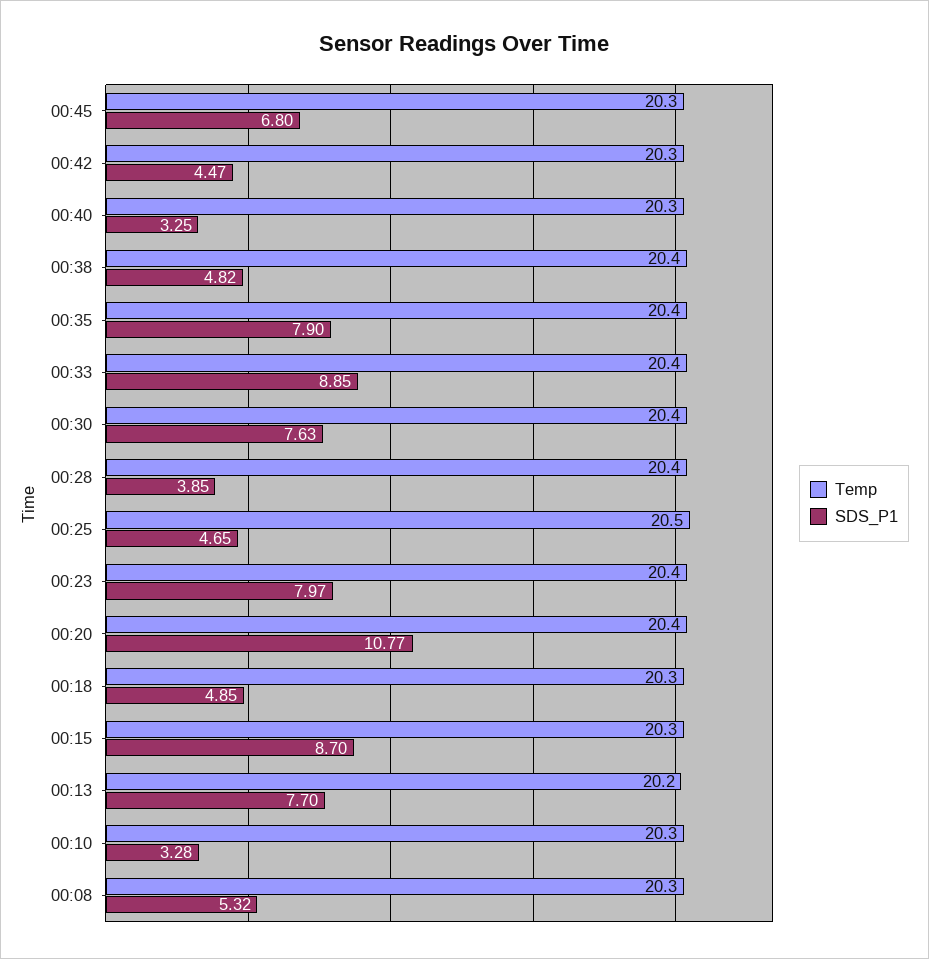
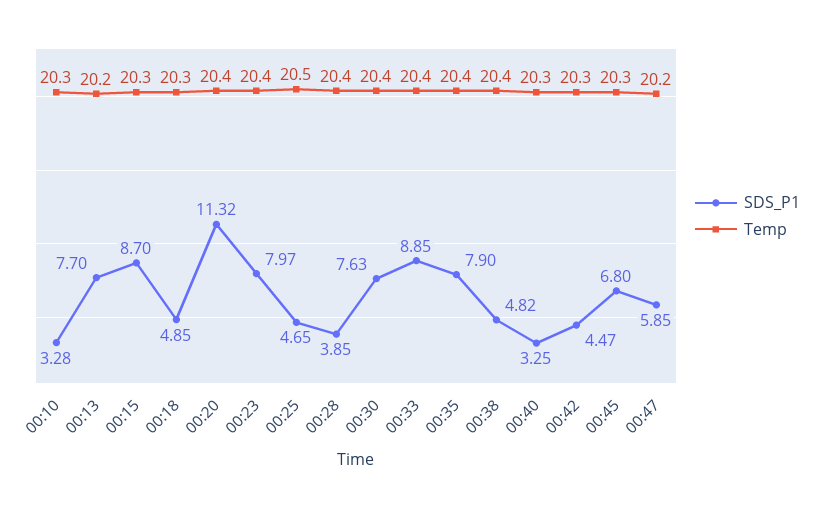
SDS_P1, 00:20: 10.77 -> 11.32
Temp, 00:08: 20.3 -> none
SDS_P1, 00:08: 5.32 -> none
SDS_P1, 00:47: none -> 5.85
Temp, 00:47: none -> 20.2

